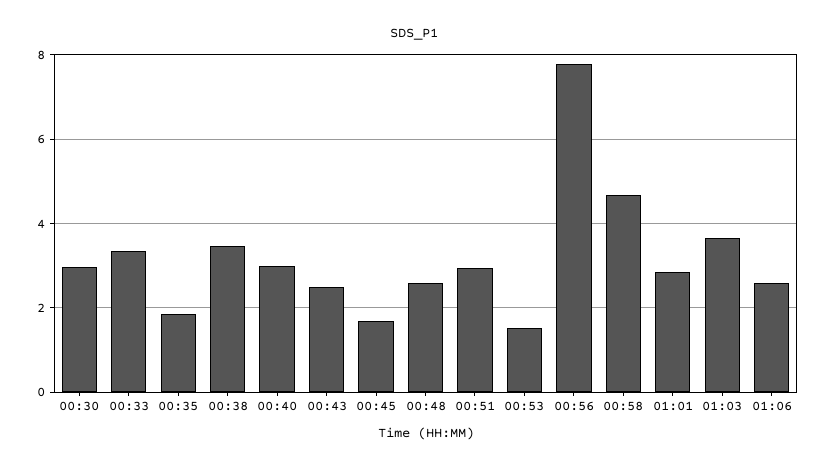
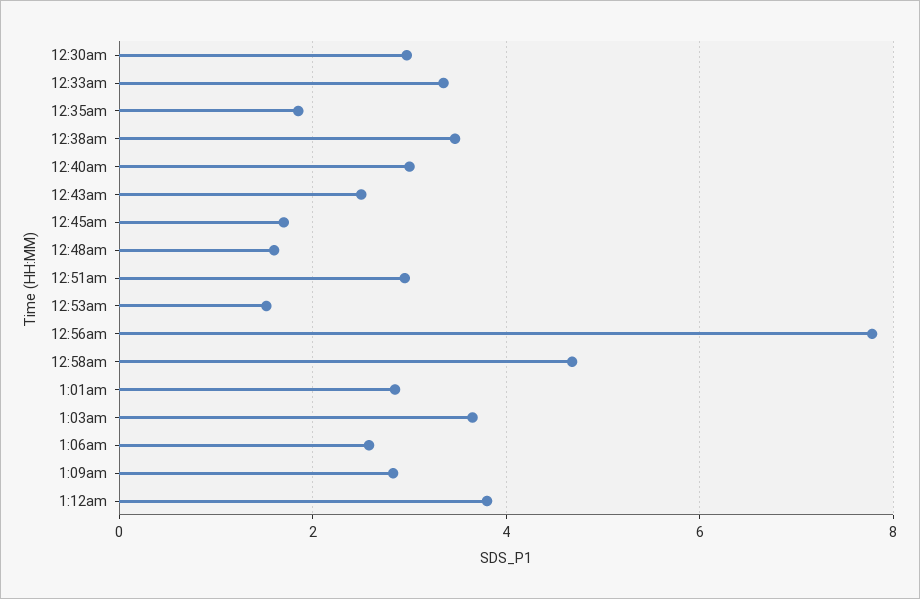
00:48: 2.6 -> 1.6
1:09am: none -> 2.8
1:12am: none -> 3.8

